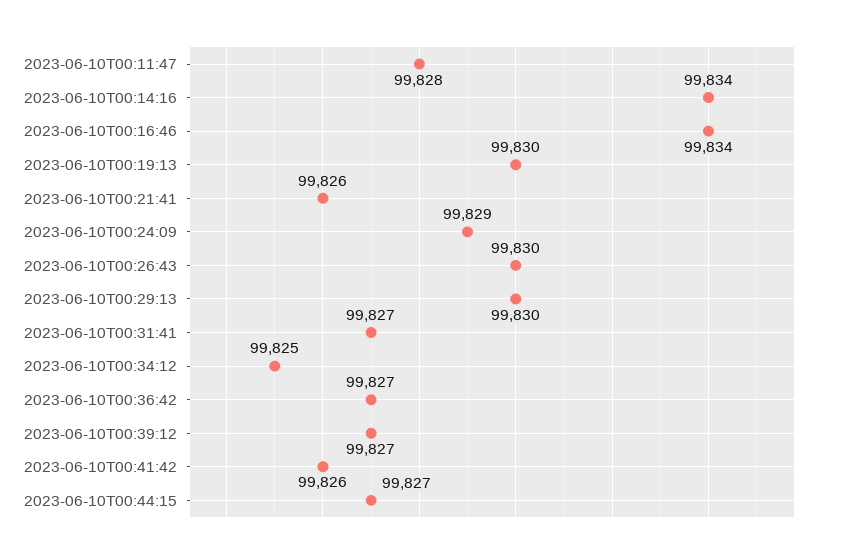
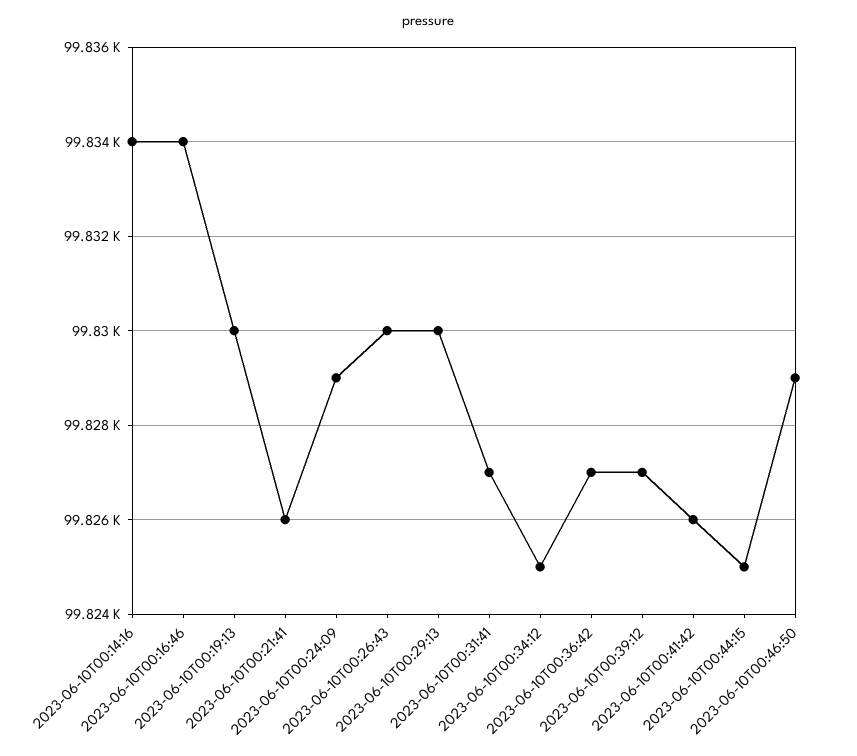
2023-06-10T00:11:47: 99828 -> none
2023-06-10T00:44:15: 99827 -> 99825
2023-06-10T00:46:50: none -> 99829

